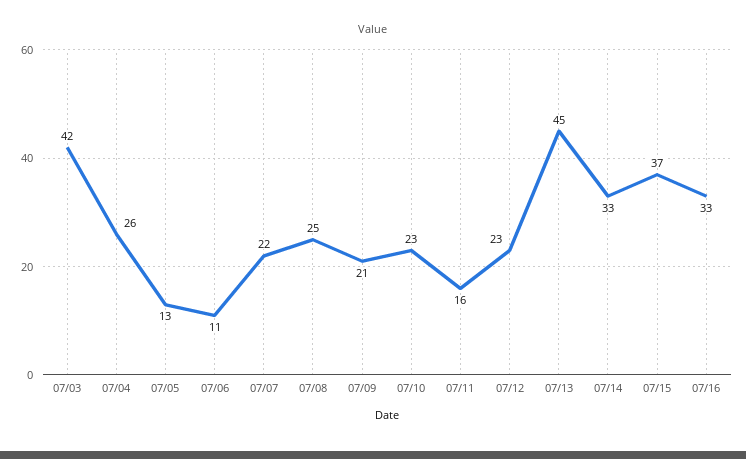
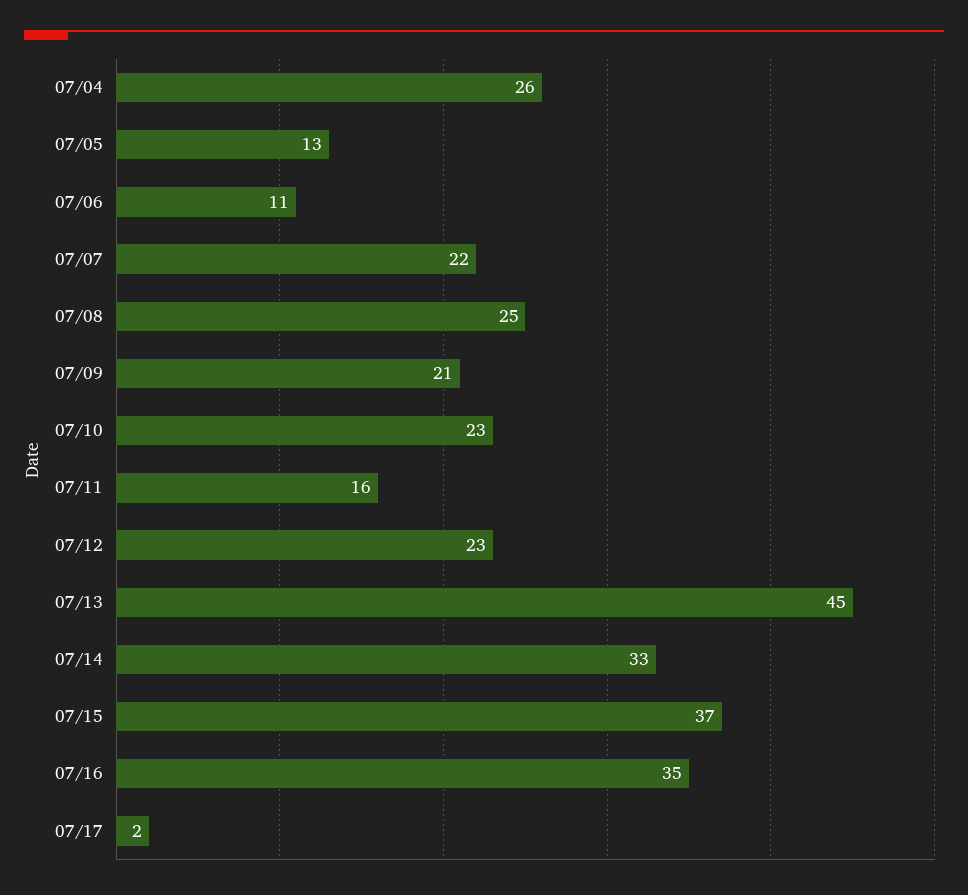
07/03: 42 -> none
07/16: 33 -> 35
07/17: none -> 2

